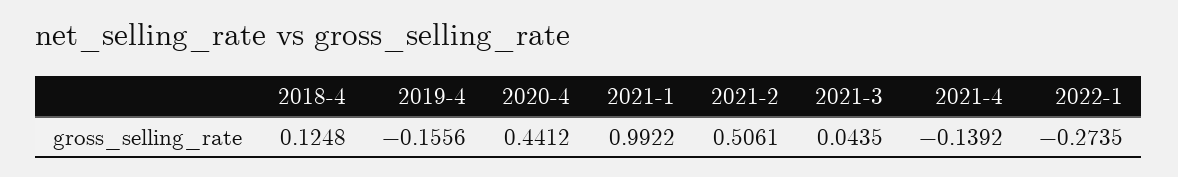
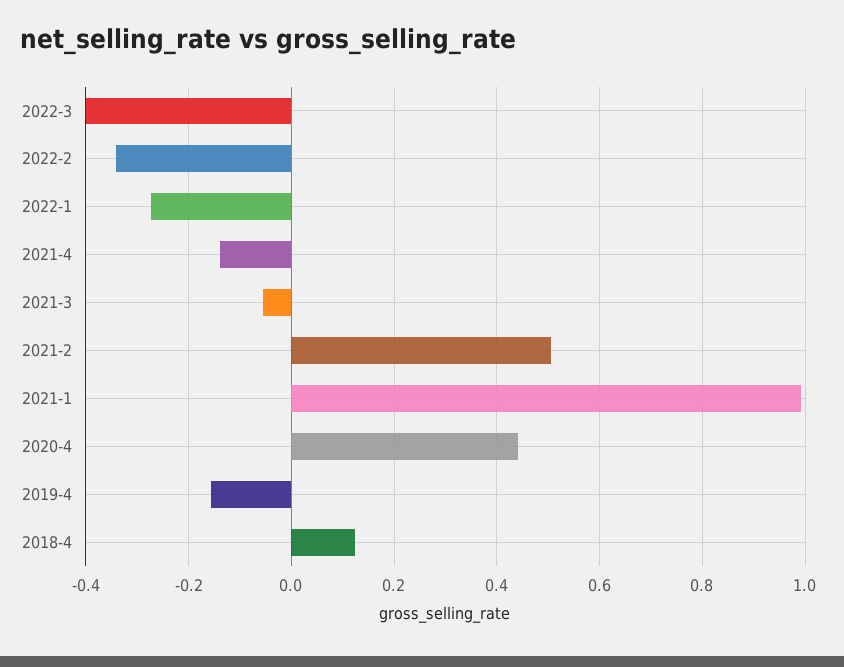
2021-3: 0.0435 -> -0.06
2022-3: none -> -0.4
2022-2: none -> -0.34

